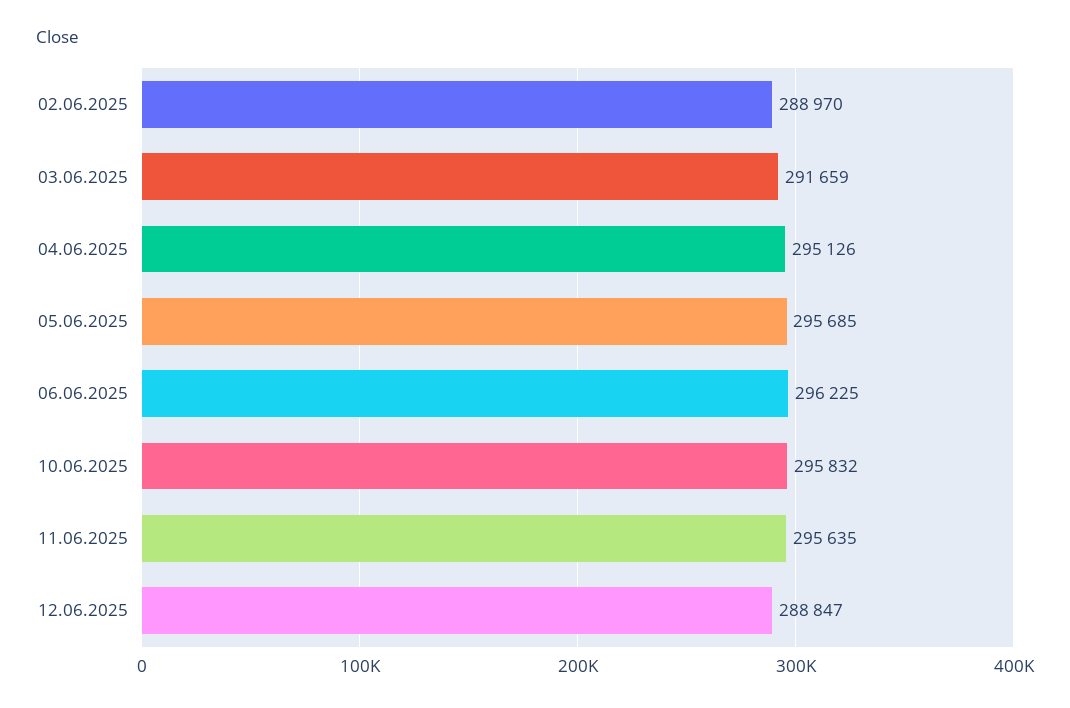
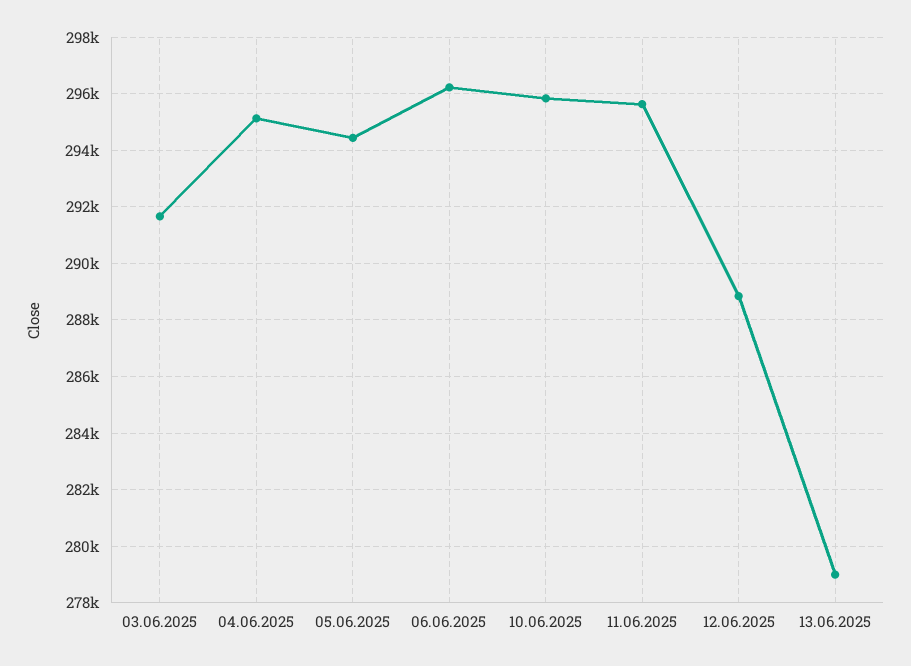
02.06.2025: 288970 -> none
05.06.2025: 295685 -> 294500
13.06.2025: none -> 279000

